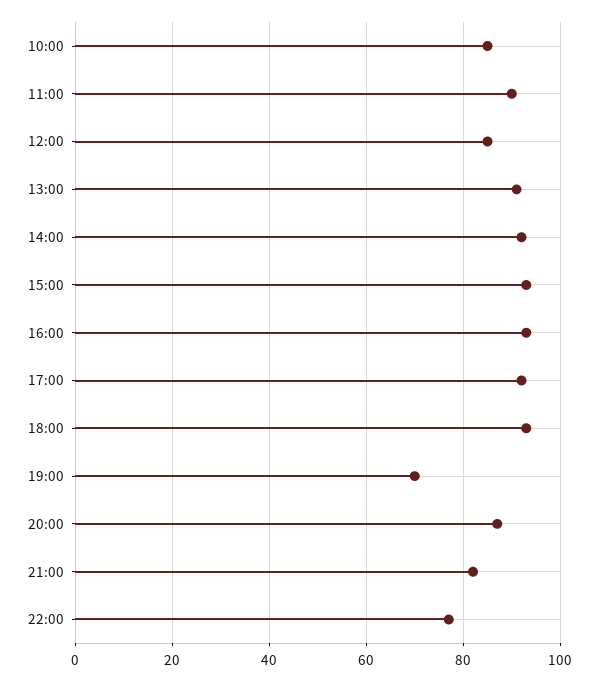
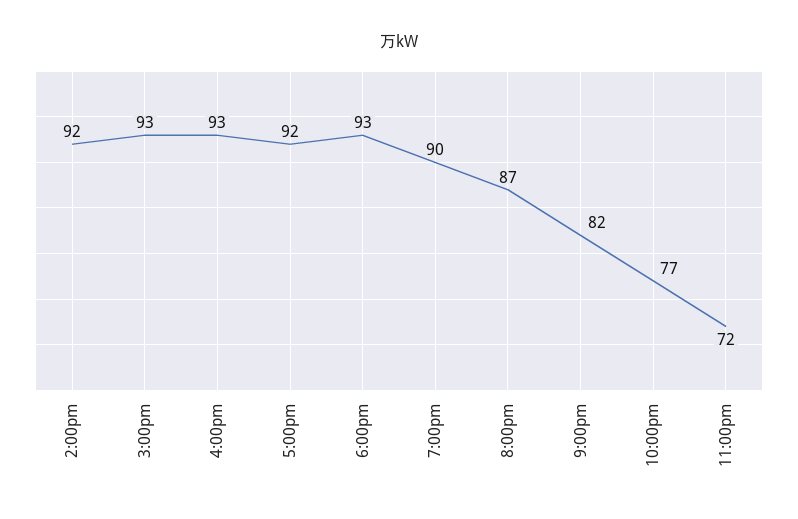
10:00: 85 -> none
11:00: 90 -> none
12:00: 85 -> none
13:00: 90 -> none
19:00: 70 -> 90
11:00pm: none -> 72

